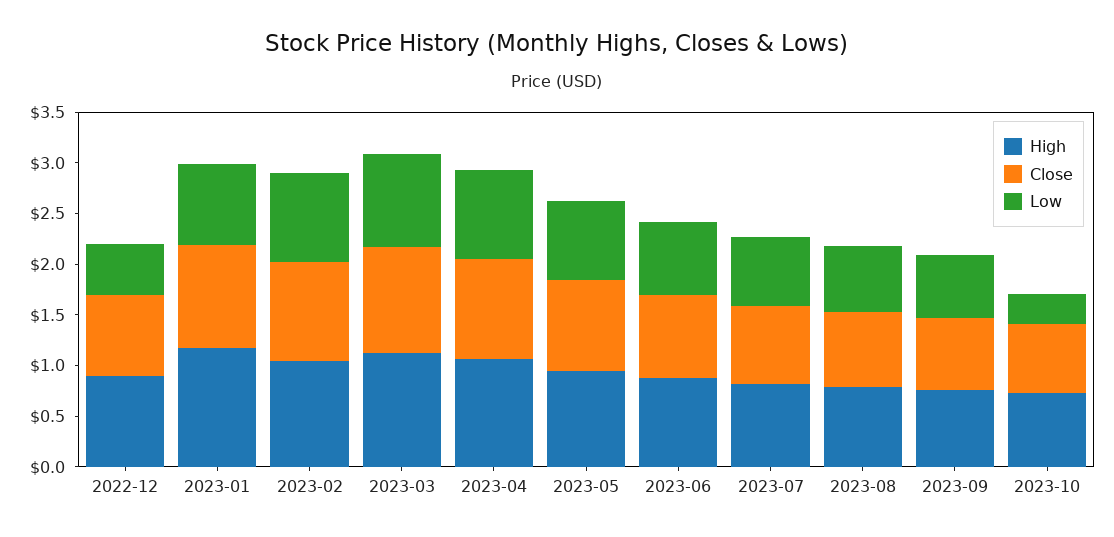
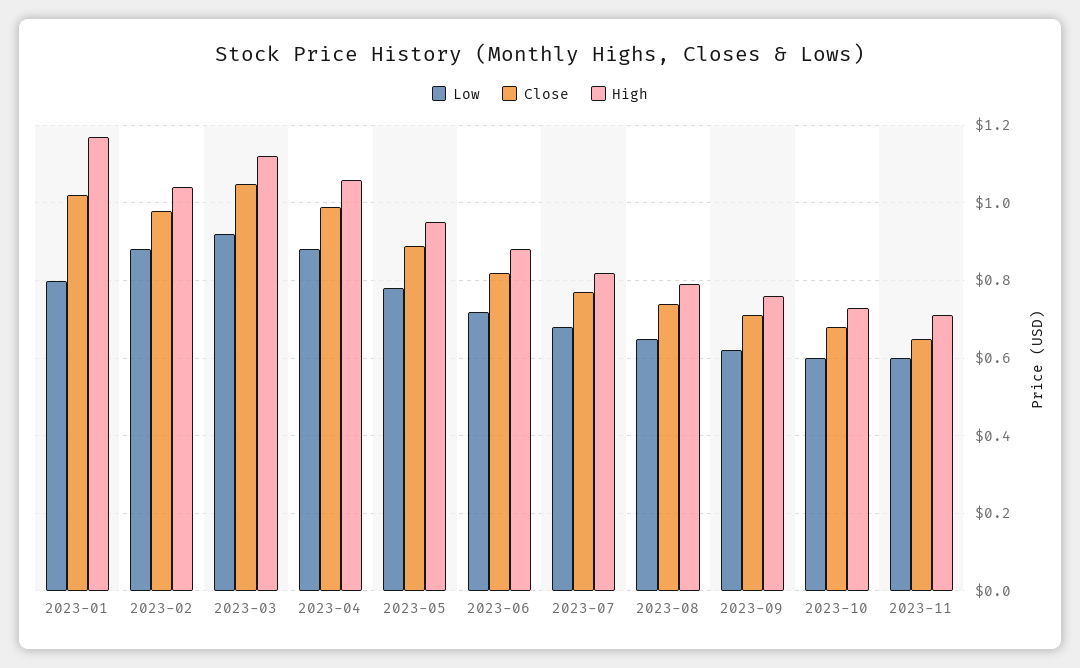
High, 2022-12: 0.9 -> none
Close, 2022-12: 0.8 -> none
Low, 2022-12: 0.5 -> none
Low, 2023-10: 0.3 -> 0.6
Low, 2023-11: none -> 0.6
Close, 2023-11: none -> 0.65
High, 2023-11: none -> 0.7

